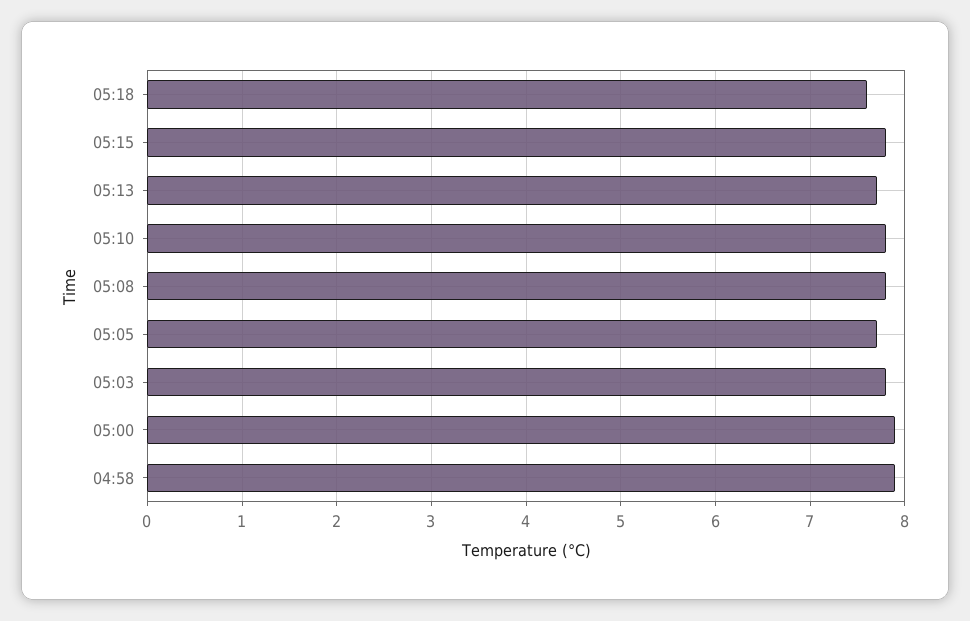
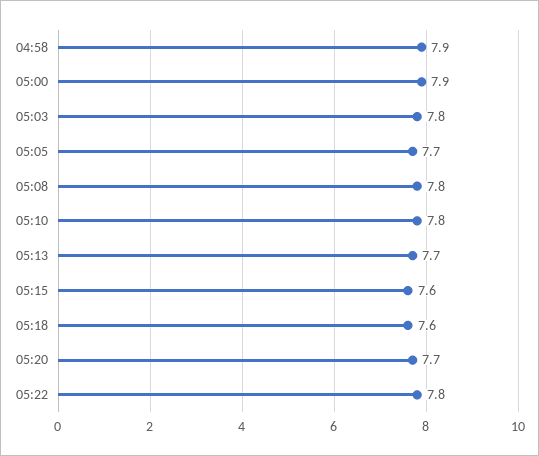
05:15: 7.8 -> 7.6
05:20: none -> 7.7
05:22: none -> 7.8

